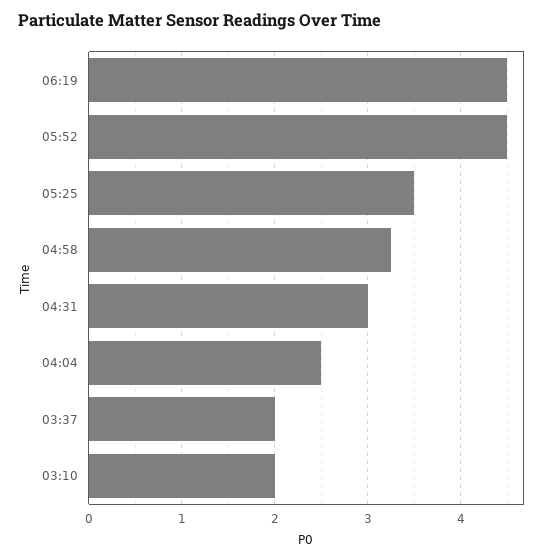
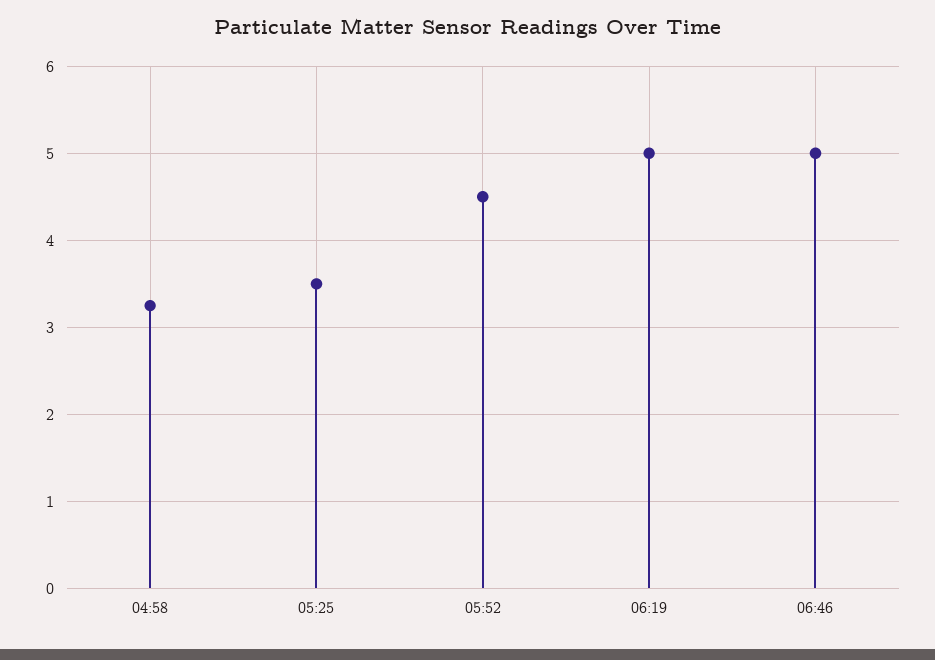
06:19: 4.5 -> 5
04:31: 3 -> none
04:04: 2.5 -> none
03:37: 2 -> none
03:10: 2 -> none
06:46: none -> 5

